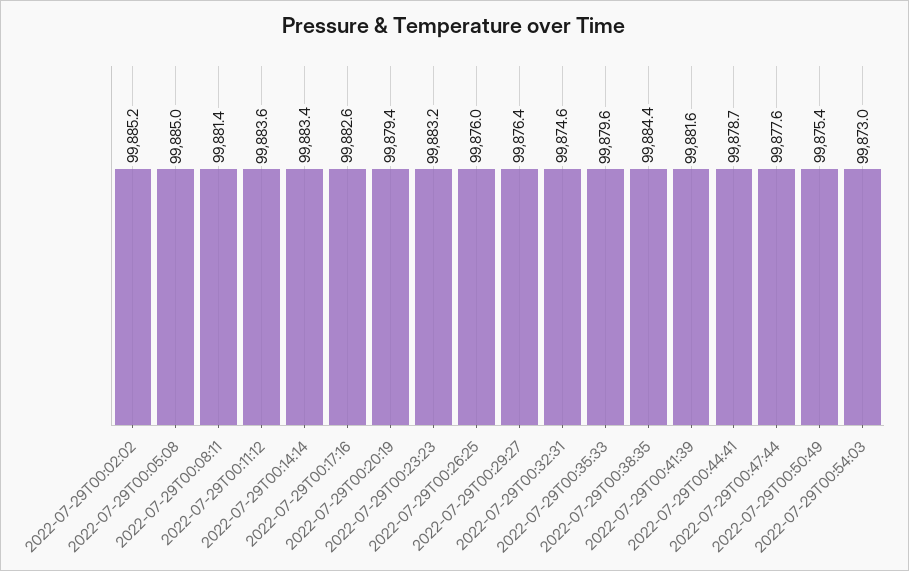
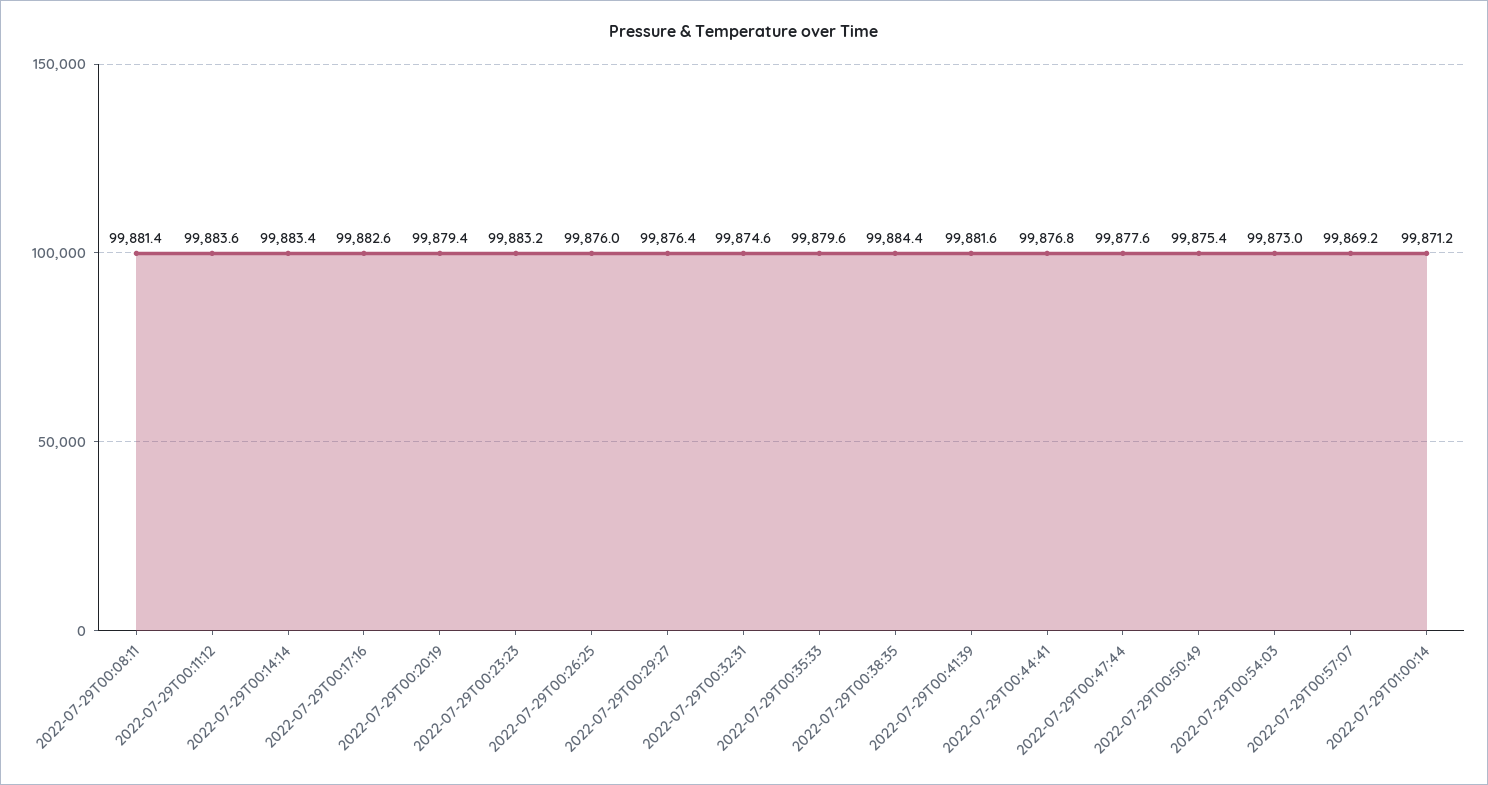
2022-07-29T00:02:02: 99885.2 -> none
2022-07-29T00:05:08: 99885 -> none
2022-07-29T00:44:41: 99878.7 -> 99876.8
2022-07-29T00:57:07: none -> 99869.2
2022-07-29T01:00:14: none -> 99871.2

